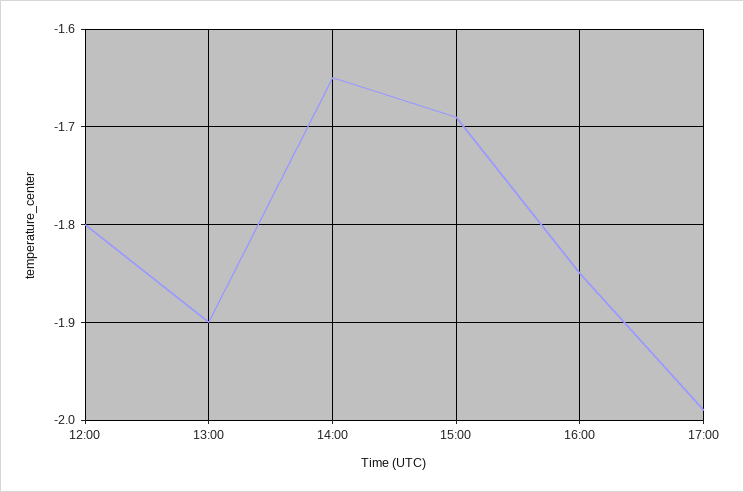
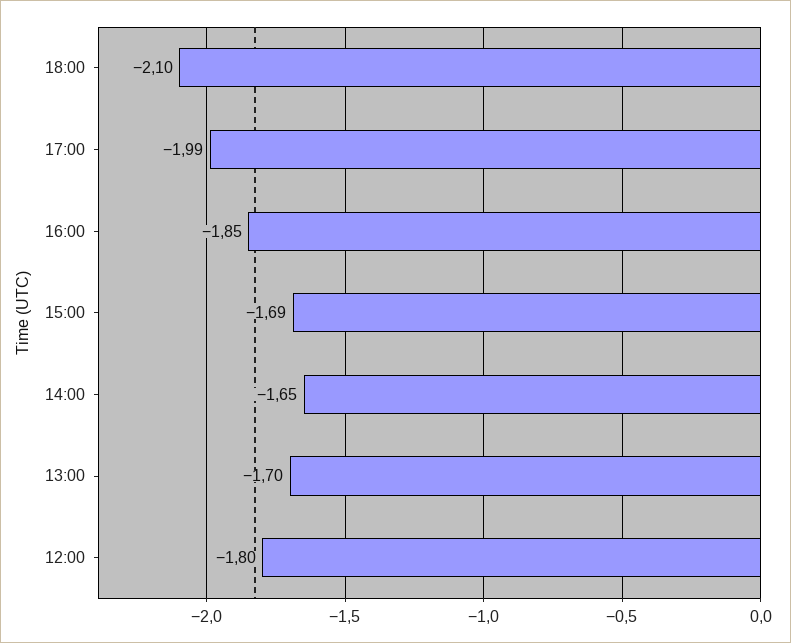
13:00: -1.9 -> -1.7
18:00: none -> -2.1

